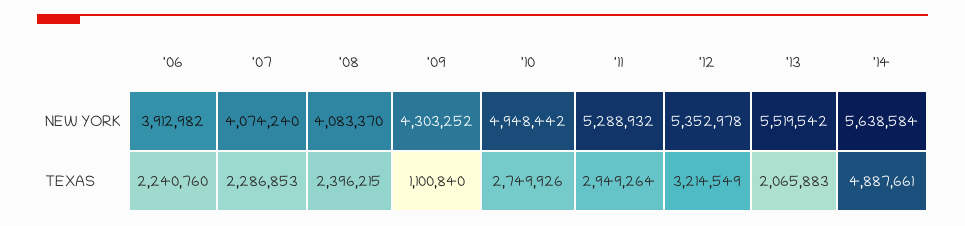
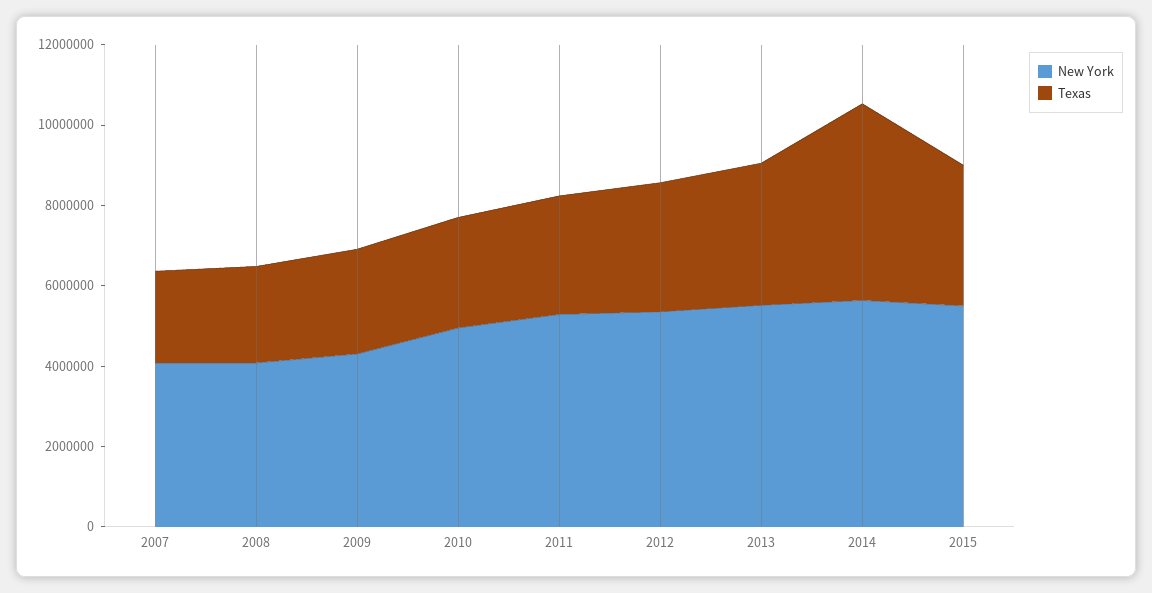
NEW YORK, '06: 3912982 -> none
TEXAS, '06: 2240760 -> none
TEXAS, '09: 1100840 -> 2500000
TEXAS, '13: 2065883 -> 3500000
NEW YORK, 2015: none -> 5500000
TEXAS, 2015: none -> 3500000

